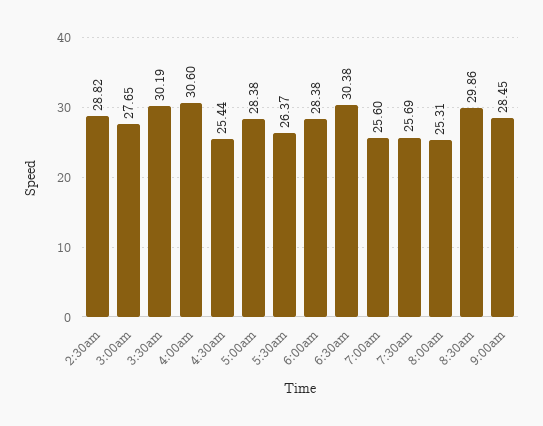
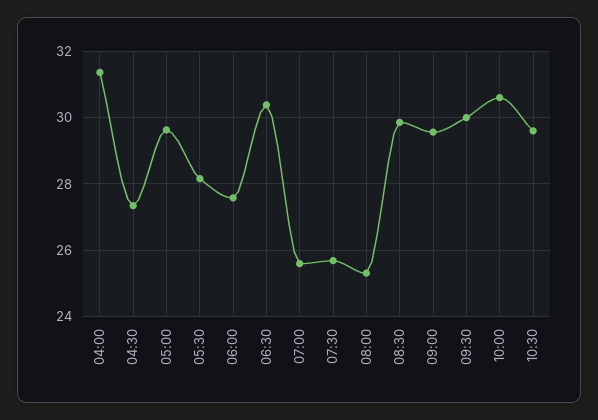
2:30am: 28.82 -> none
3:00am: 27.65 -> none
3:30am: 30.19 -> none
4:00am: 30.6 -> 31.4
4:30am: 25.44 -> 27.4
5:00am: 28.38 -> 29.6
5:30am: 26.37 -> 28.2
6:00am: 28.38 -> 27.6
9:00am: 28.45 -> 29.6
09:30: none -> 30
10:00: none -> 30.6
10:30: none -> 29.6

